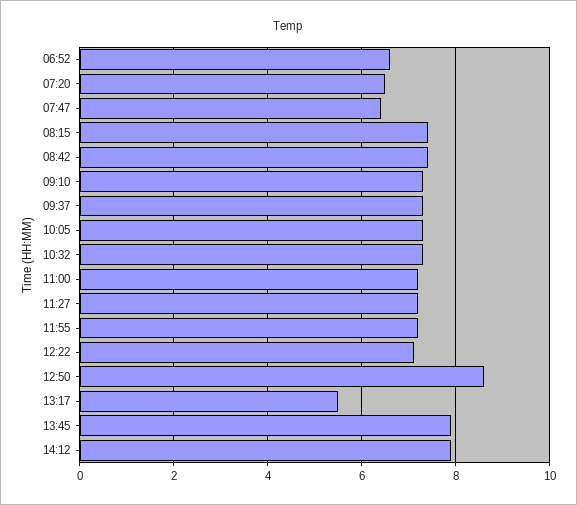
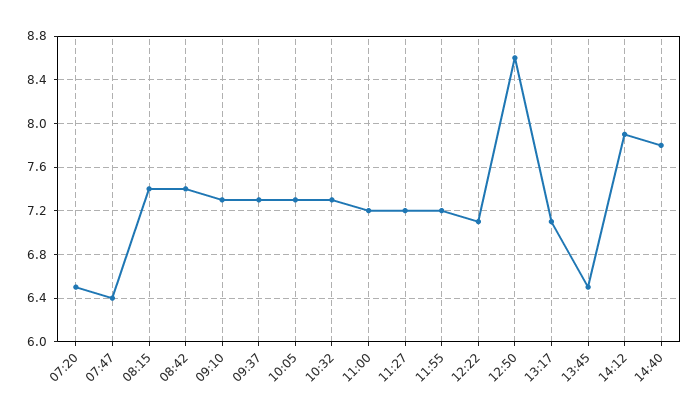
06:52: 6.5 -> none
13:17: 5.5 -> 7.1
13:45: 8 -> 6.5
14:40: none -> 7.8

